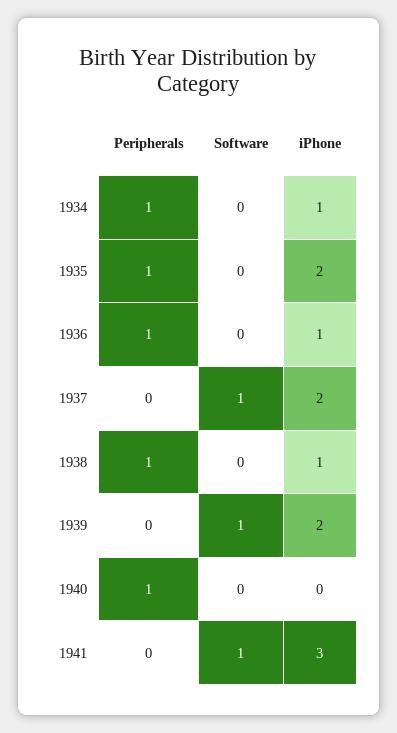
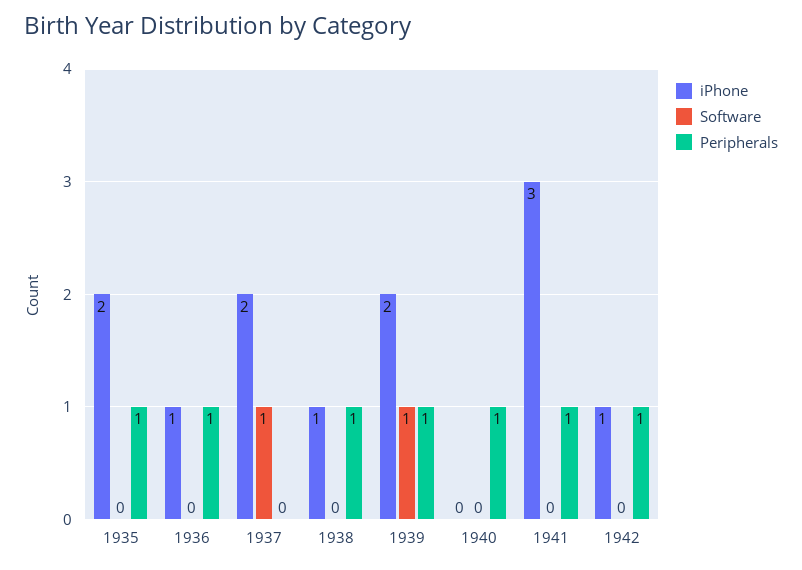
Peripherals, 1934: 1 -> none
Software, 1934: 0 -> none
iPhone, 1934: 1 -> none
Peripherals, 1939: 0 -> 1
Peripherals, 1941: 0 -> 1
Software, 1941: 1 -> 0
iPhone, 1942: none -> 1
Software, 1942: none -> 0
Peripherals, 1942: none -> 1

